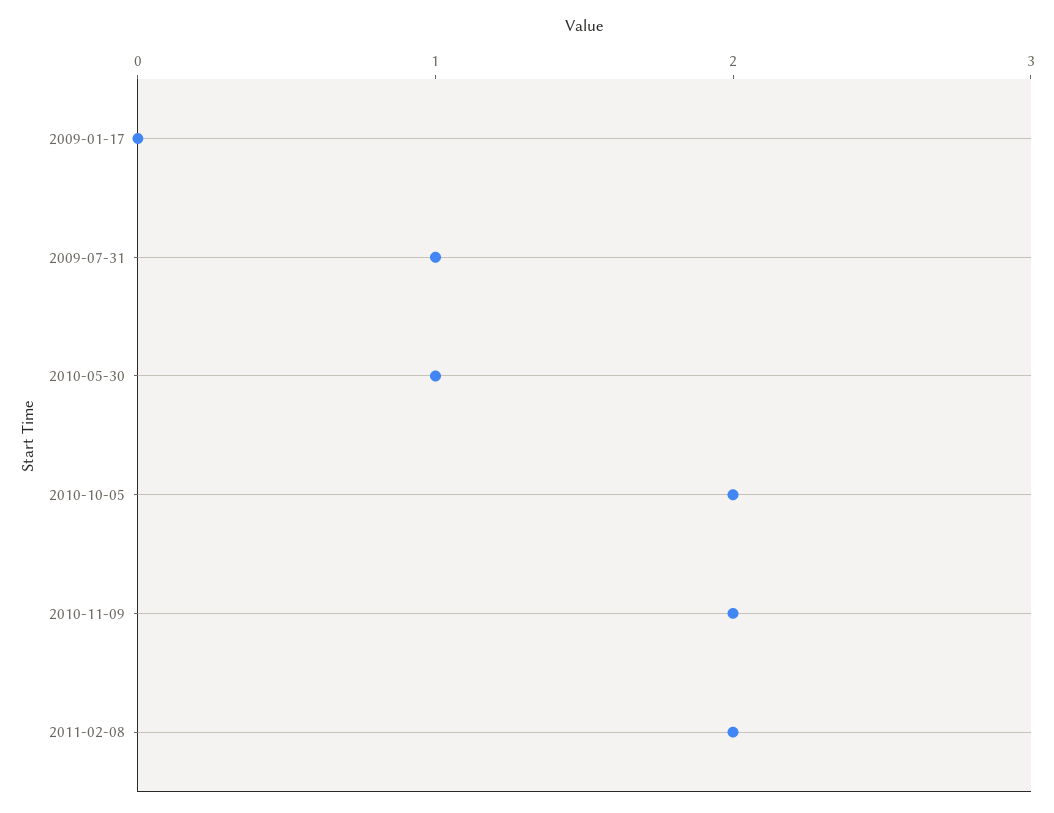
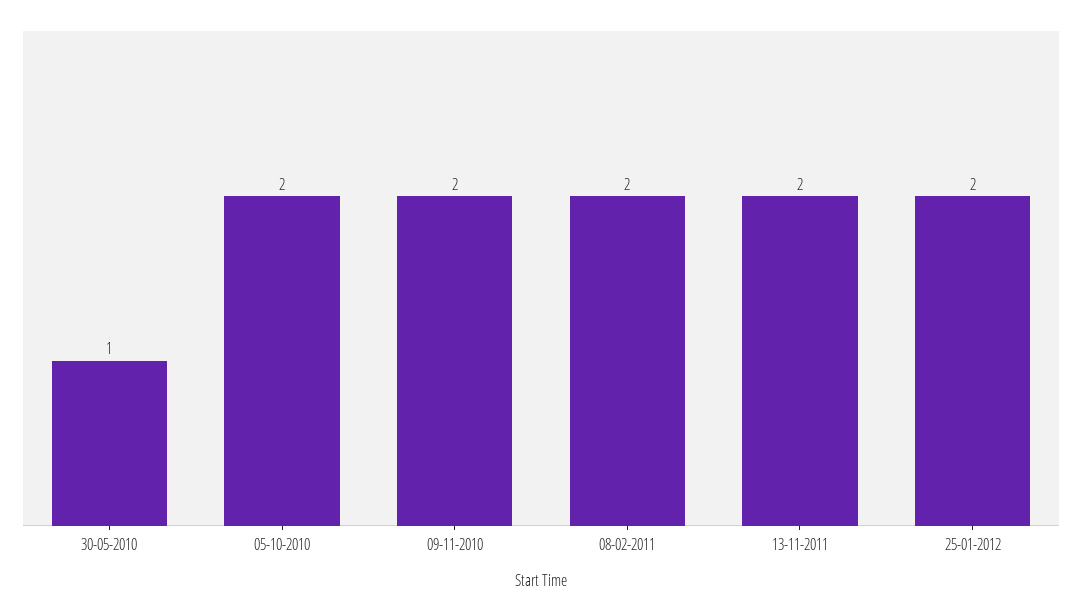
2009-01-17: 0 -> none
2009-07-31: 1 -> none
13-11-2011: none -> 2
25-01-2012: none -> 2

